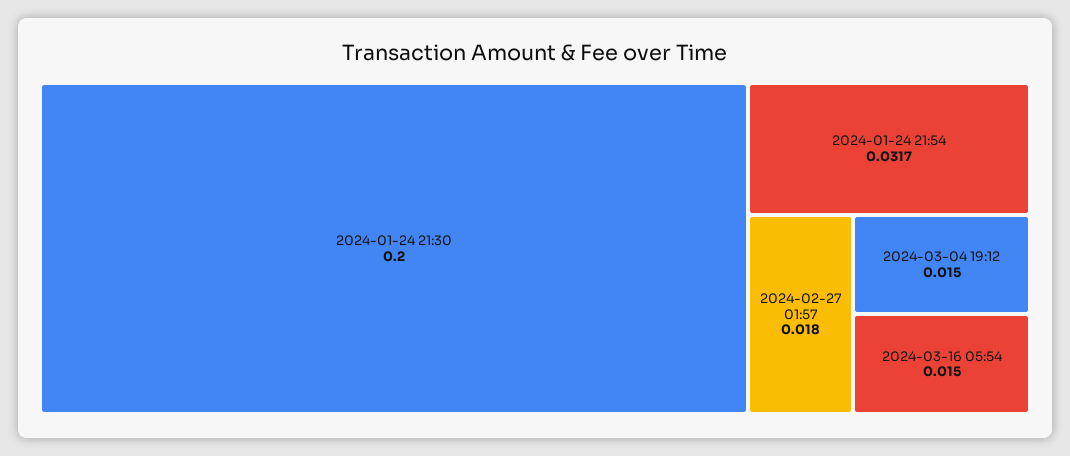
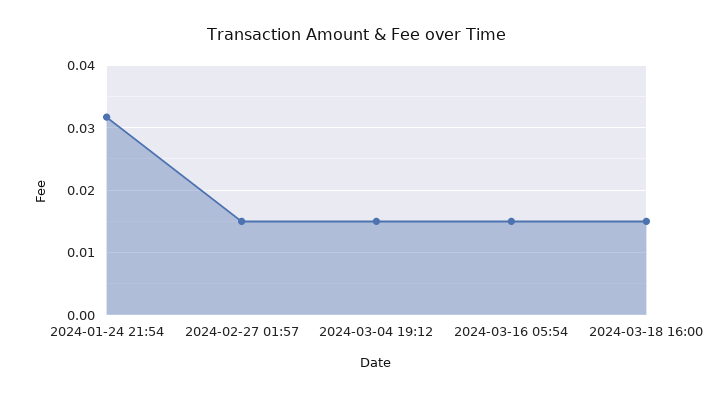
2024-01-24 21:30: 0.2 -> none
2024-02-27 01:57: 0.018 -> 0.015
2024-03-18 16:00: none -> 0.015

